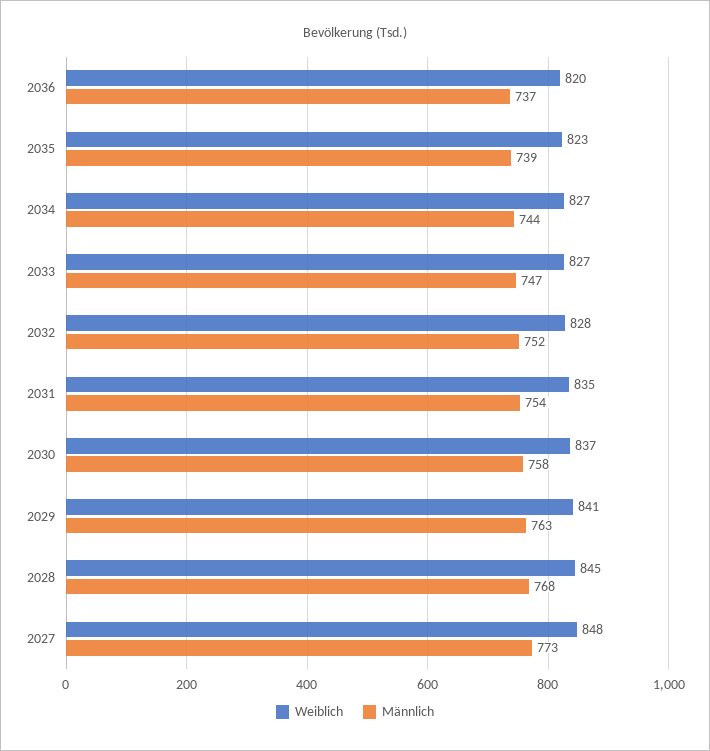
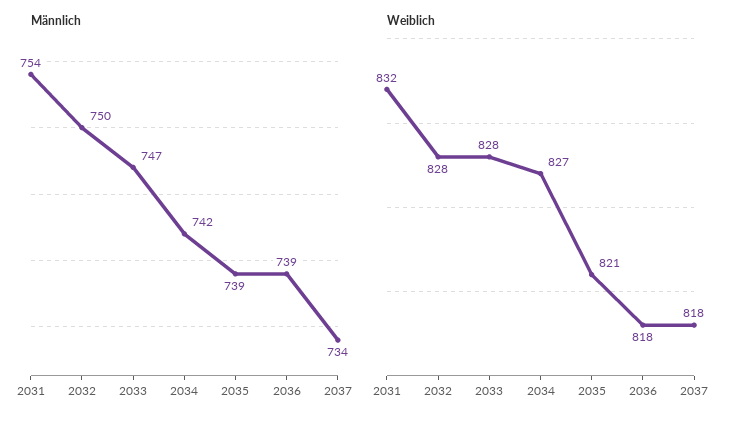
Weiblich, 2036: 820 -> 818
Männlich, 2036: 737 -> 739
Weiblich, 2035: 823 -> 821
Männlich, 2034: 744 -> 742
Weiblich, 2033: 827 -> 828
Männlich, 2032: 752 -> 750
Weiblich, 2031: 835 -> 832
Weiblich, 2030: 837 -> none
Männlich, 2030: 758 -> none
Weiblich, 2029: 841 -> none
Männlich, 2029: 763 -> none
Weiblich, 2028: 845 -> none
Männlich, 2028: 768 -> none
Weiblich, 2027: 848 -> none
Männlich, 2027: 773 -> none
Männlich, 2037: none -> 734
Weiblich, 2037: none -> 818

